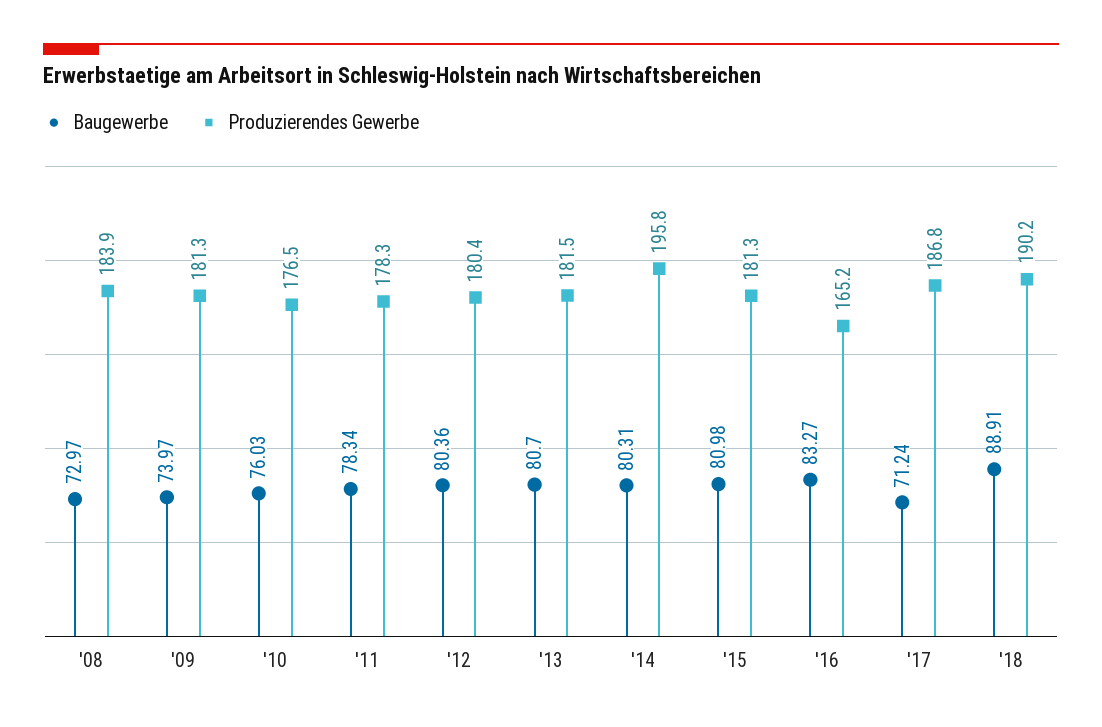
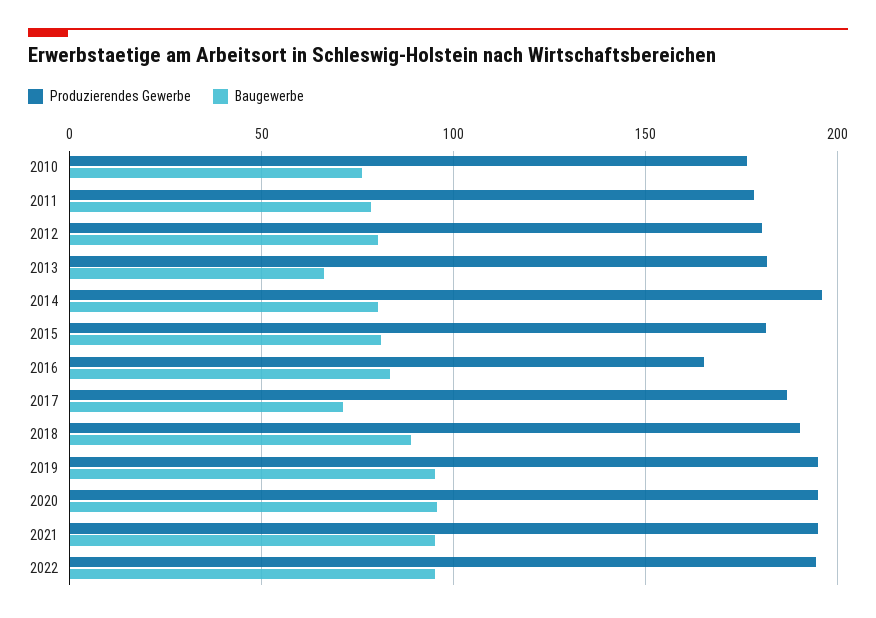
Baugewerbe, '08: 72.97 -> none
Produzierendes Gewerbe, '08: 183.9 -> none
Baugewerbe, '09: 73.97 -> none
Produzierendes Gewerbe, '09: 181.3 -> none
Baugewerbe, '13: 80.7 -> 65
Produzierendes Gewerbe, 2019: none -> 195
Baugewerbe, 2019: none -> 95
Produzierendes Gewerbe, 2020: none -> 195
Baugewerbe, 2020: none -> 95
Produzierendes Gewerbe, 2021: none -> 195
Baugewerbe, 2021: none -> 95
Produzierendes Gewerbe, 2022: none -> 195
Baugewerbe, 2022: none -> 95

